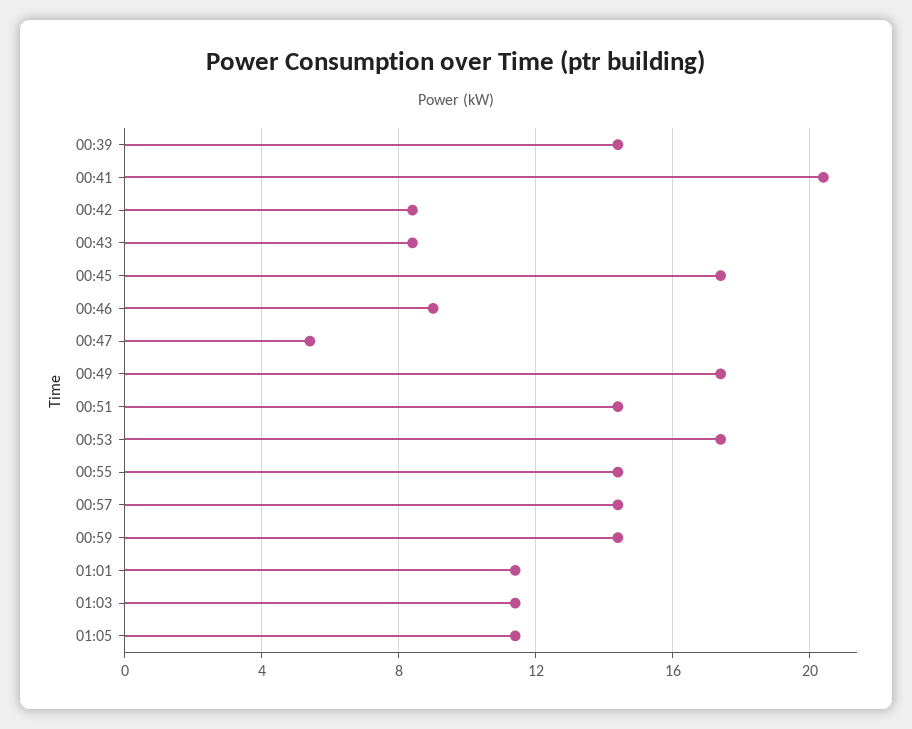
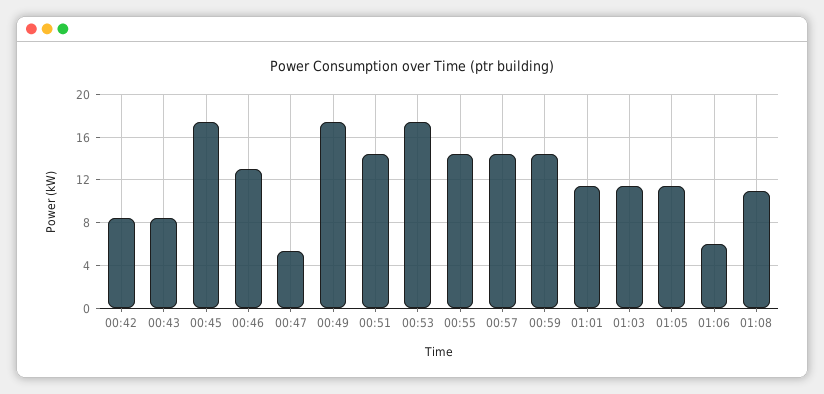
00:39: 14.5 -> none
00:41: 20.5 -> none
00:46: 9 -> 13
01:06: none -> 6
01:08: none -> 11

